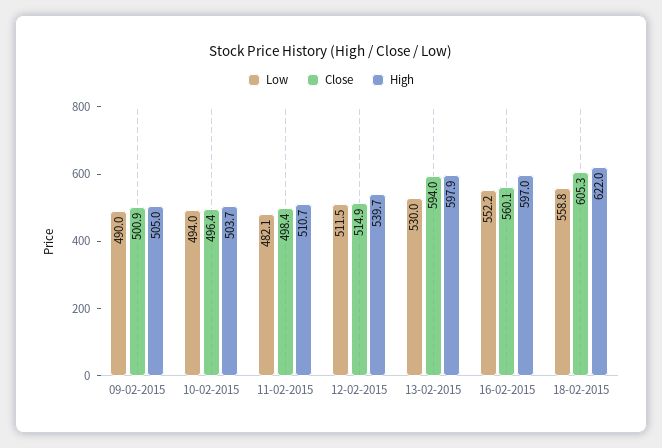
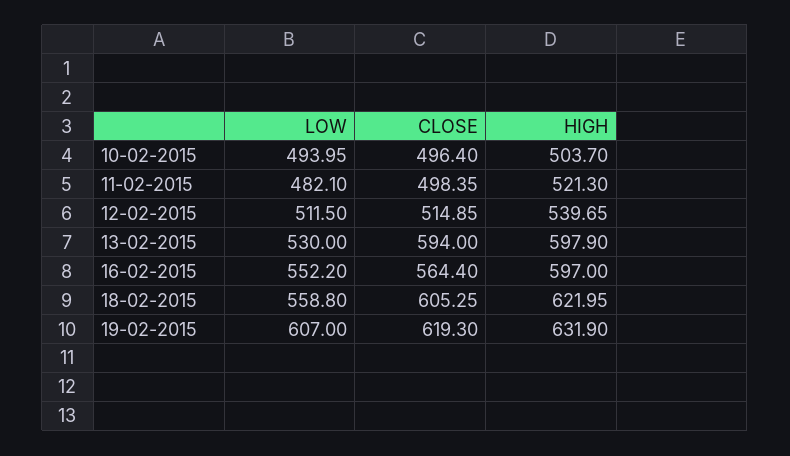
Low, 09-02-2015: 490 -> none
Close, 09-02-2015: 500.9 -> none
High, 09-02-2015: 505 -> none
High, 11-02-2015: 510.7 -> 521.3
Close, 16-02-2015: 560.1 -> 564.4
Low, 19-02-2015: none -> 607
Close, 19-02-2015: none -> 619.3
High, 19-02-2015: none -> 631.9

